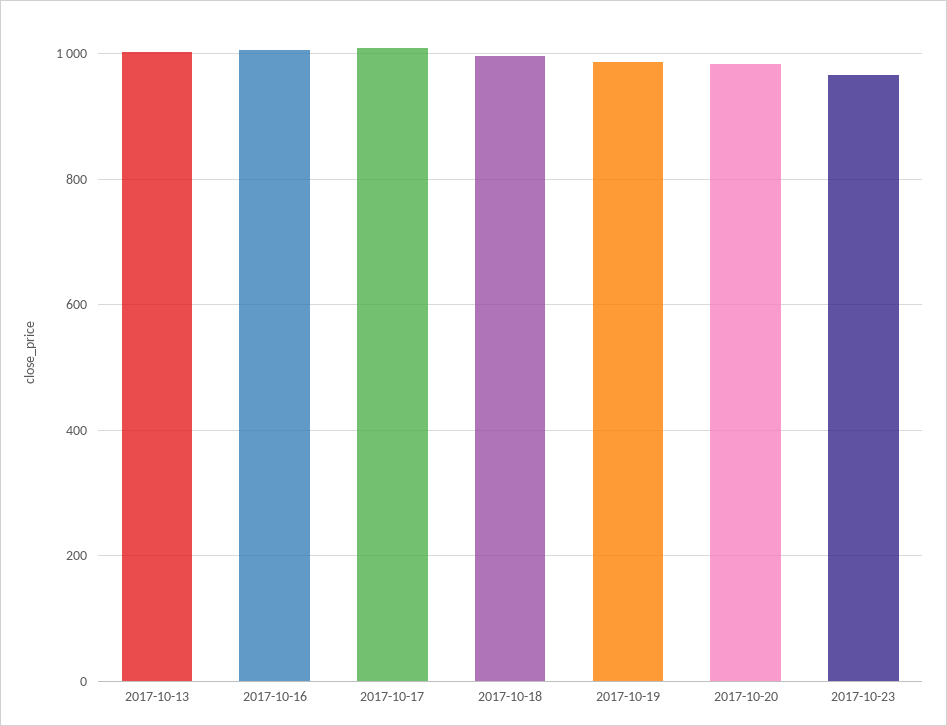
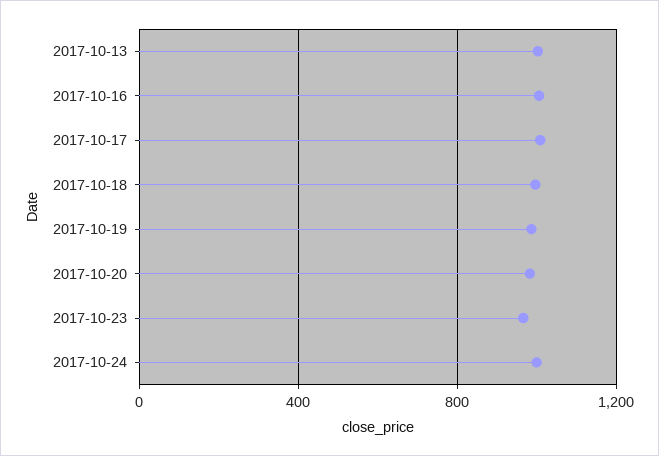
2017-10-24: none -> 1000

